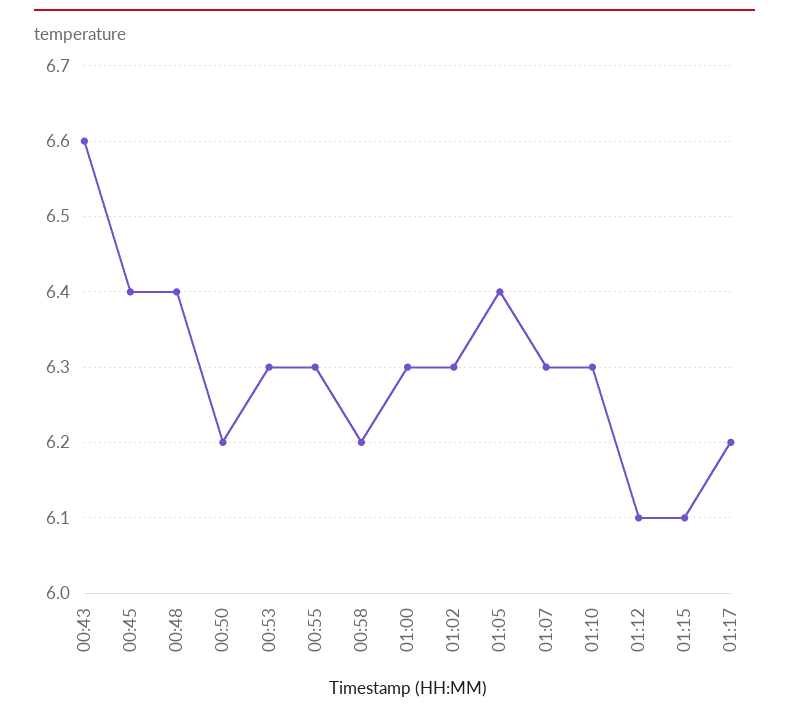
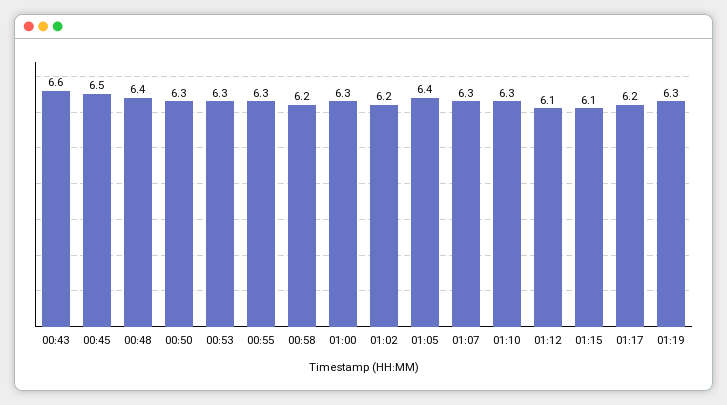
00:45: 6.4 -> 6.5
00:50: 6.2 -> 6.3
01:02: 6.3 -> 6.2
01:19: none -> 6.3

